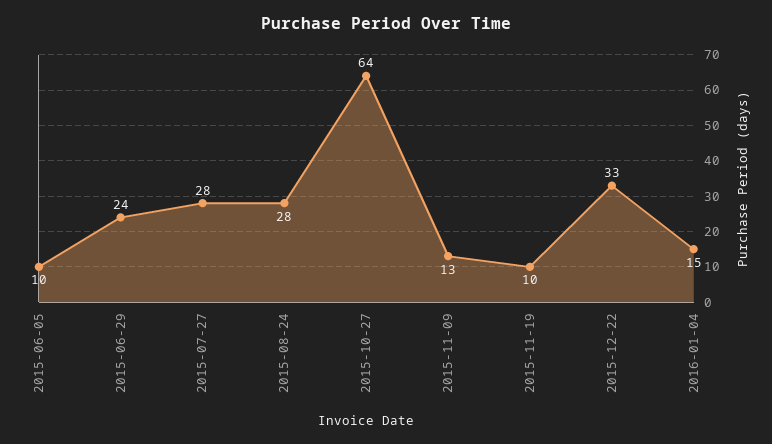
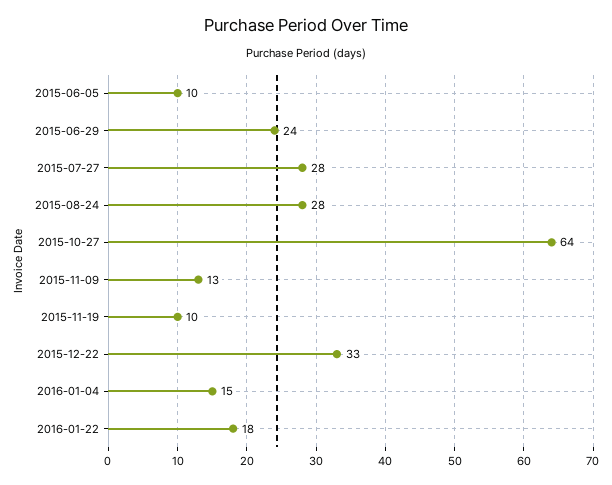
2016-01-22: none -> 18

